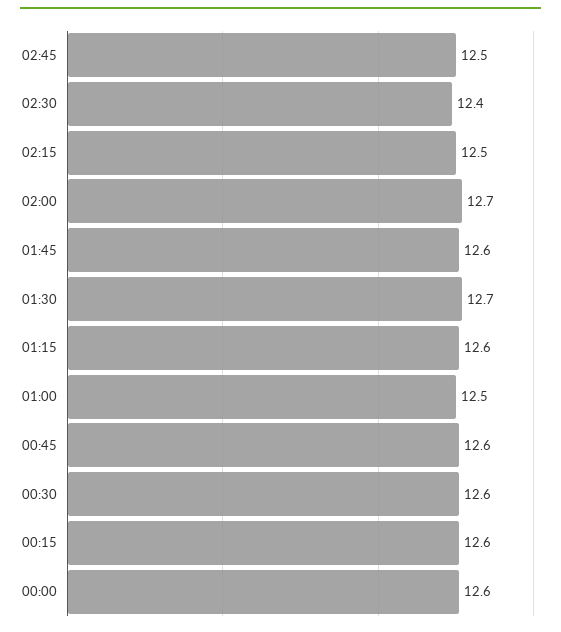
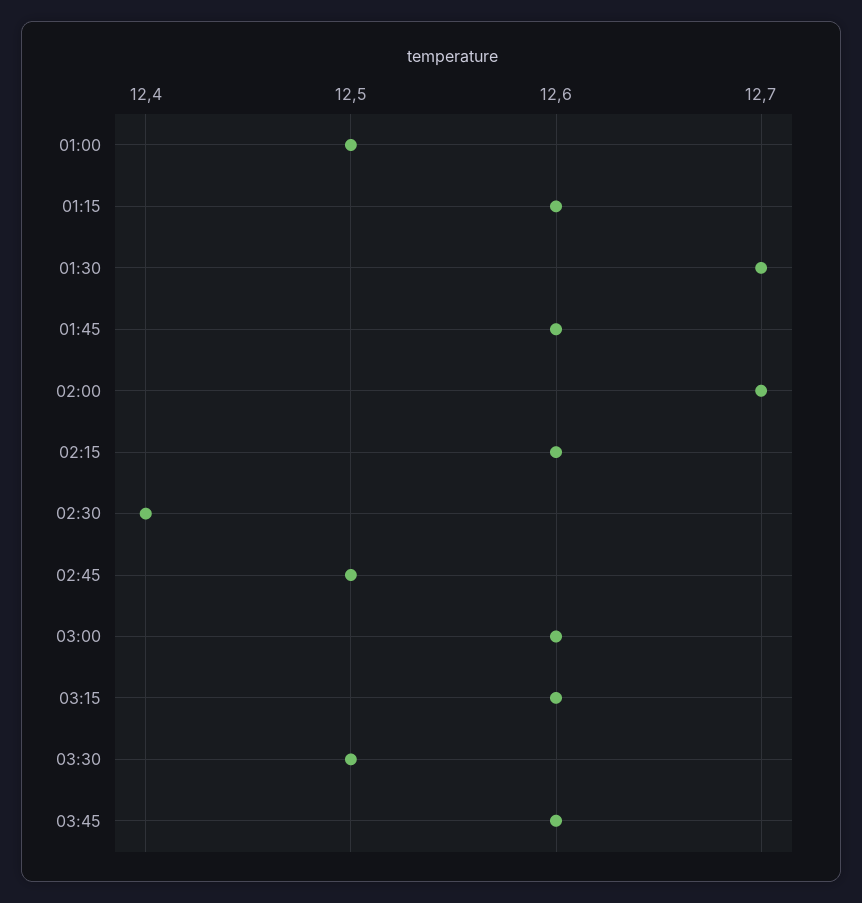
02:15: 12.5 -> 12.6
00:45: 12.6 -> none
00:30: 12.6 -> none
00:15: 12.6 -> none
00:00: 12.6 -> none
03:00: none -> 12.6
03:15: none -> 12.6
03:30: none -> 12.5
03:45: none -> 12.6

